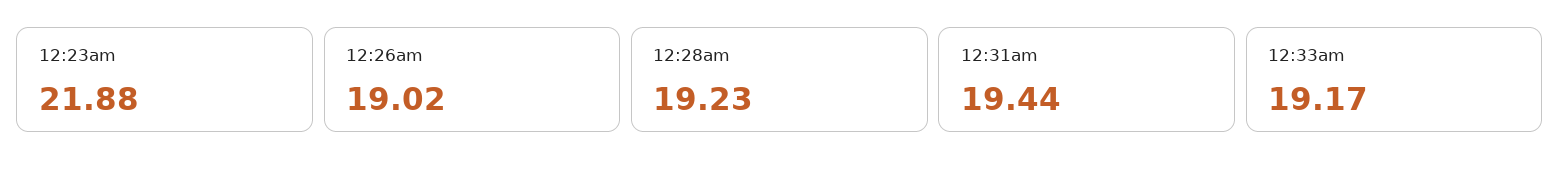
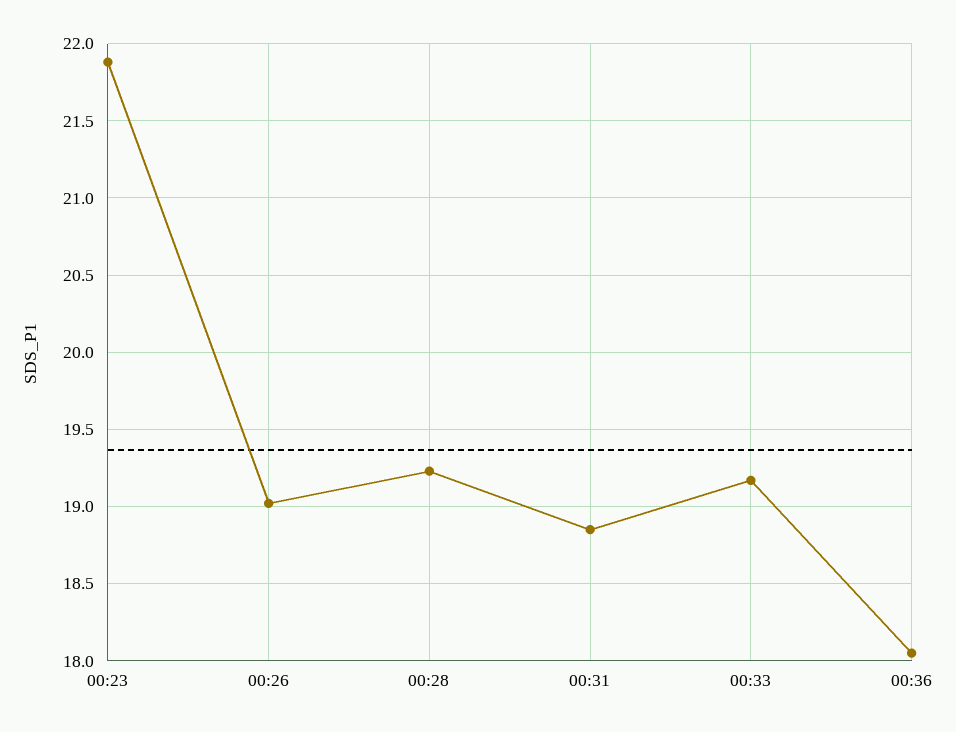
12:31am: 19.44 -> 18.85
00:36: none -> 18.05

